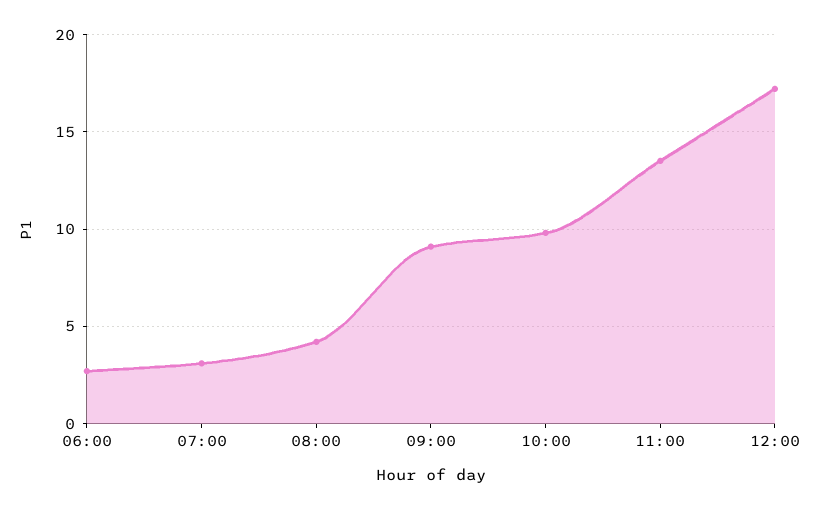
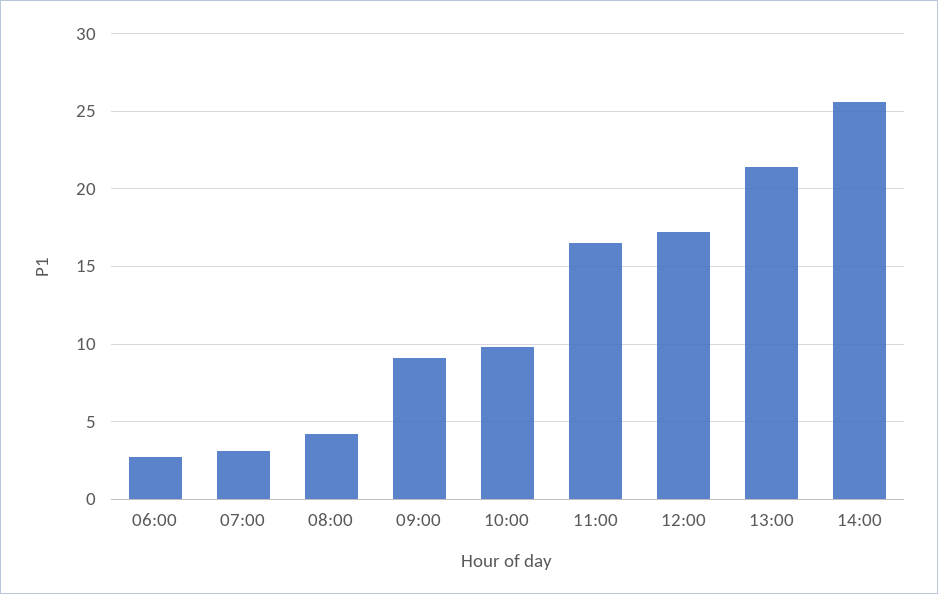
11:00: 13.5 -> 16.5
13:00: none -> 21.5
14:00: none -> 25.5

